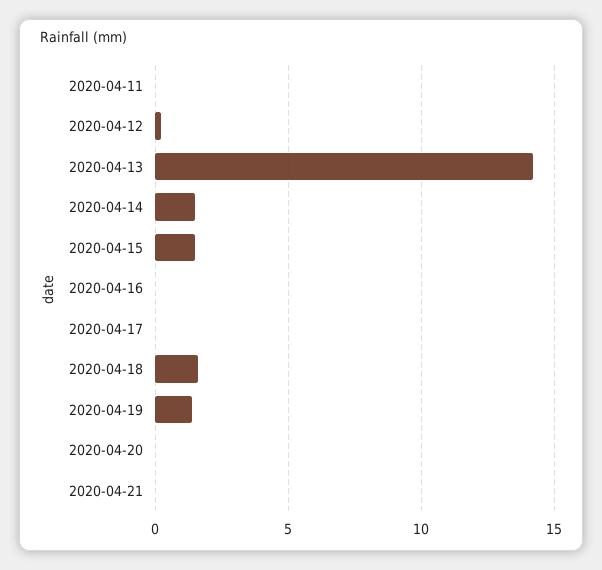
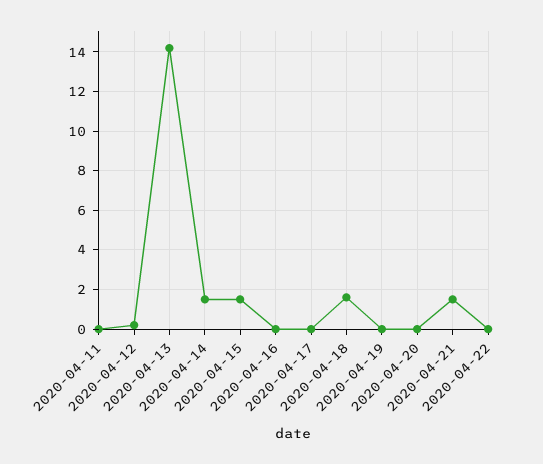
2020-04-19: 1.5 -> 0
2020-04-21: 0 -> 1.5
2020-04-22: none -> 0

